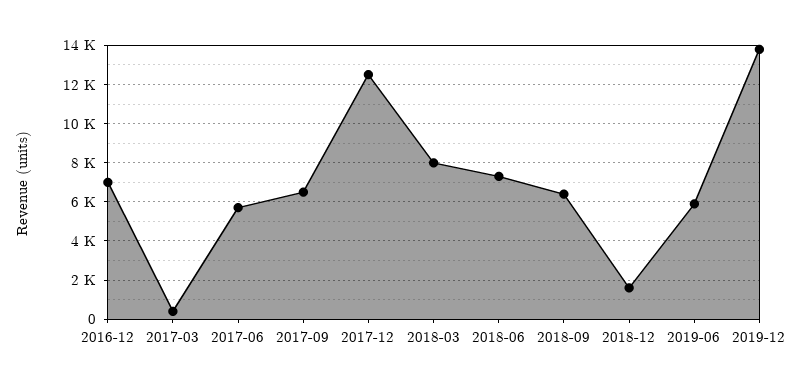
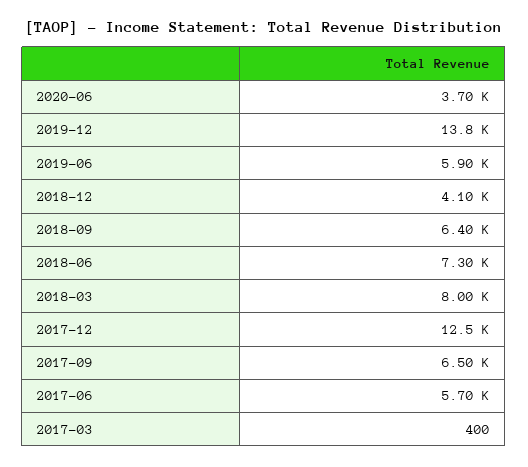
2016-12: 7000 -> none
2018-12: 1500 -> 4100
2020-06: none -> 3700

